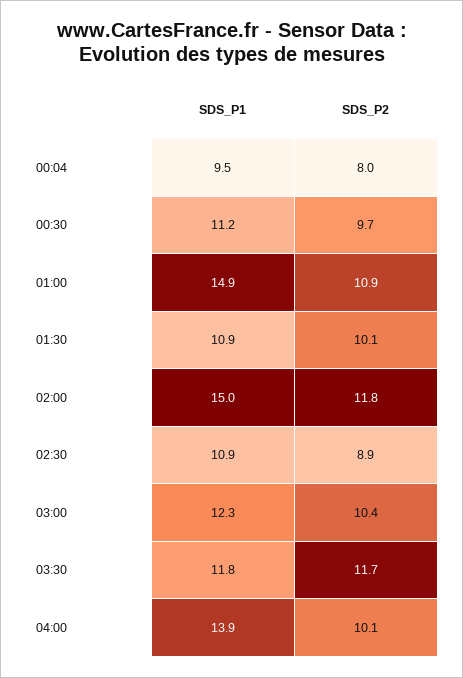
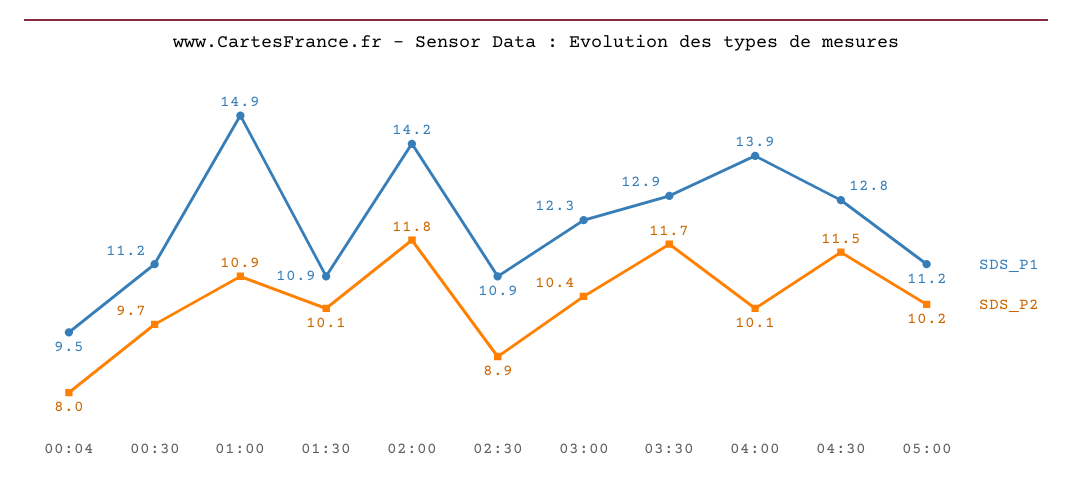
SDS_P1, 02:00: 15 -> 14.2
SDS_P1, 03:30: 11.8 -> 12.9
SDS_P1, 04:30: none -> 12.8
SDS_P2, 04:30: none -> 11.5
SDS_P1, 05:00: none -> 11.2
SDS_P2, 05:00: none -> 10.2

